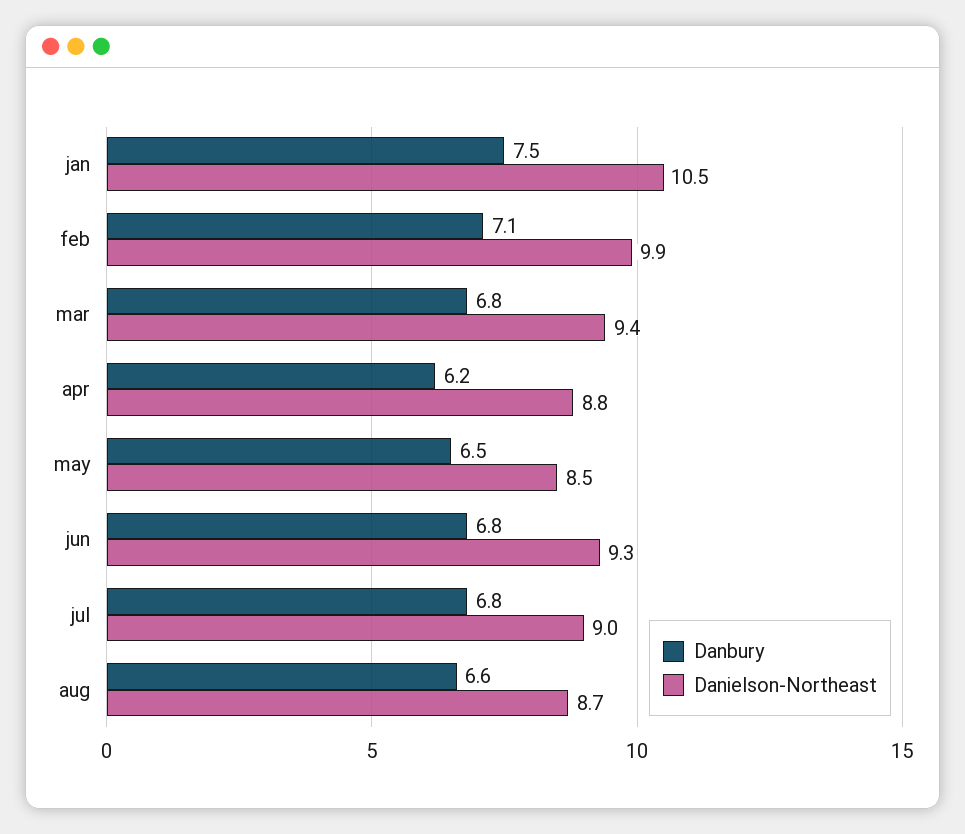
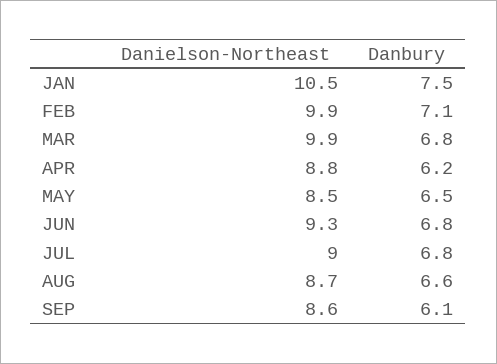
Danielson-Northeast, mar: 9.4 -> 9.9
Danielson-Northeast, SEP: none -> 8.6
Danbury, SEP: none -> 6.1

